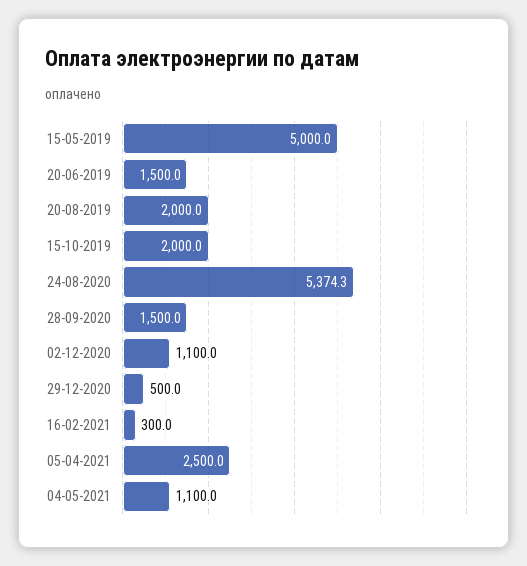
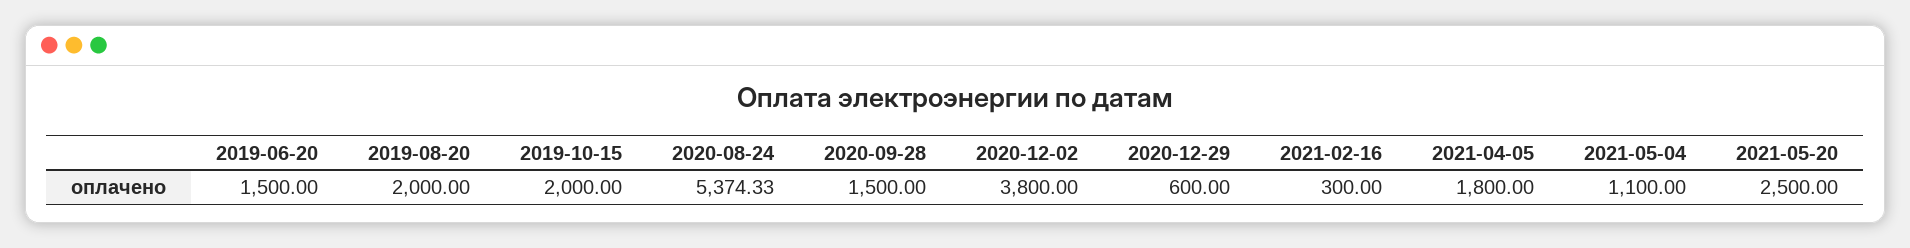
15-05-2019: 5000 -> none
02-12-2020: 1100 -> 3800
29-12-2020: 500 -> 600
05-04-2021: 2500 -> 1800
2021-05-20: none -> 2500

